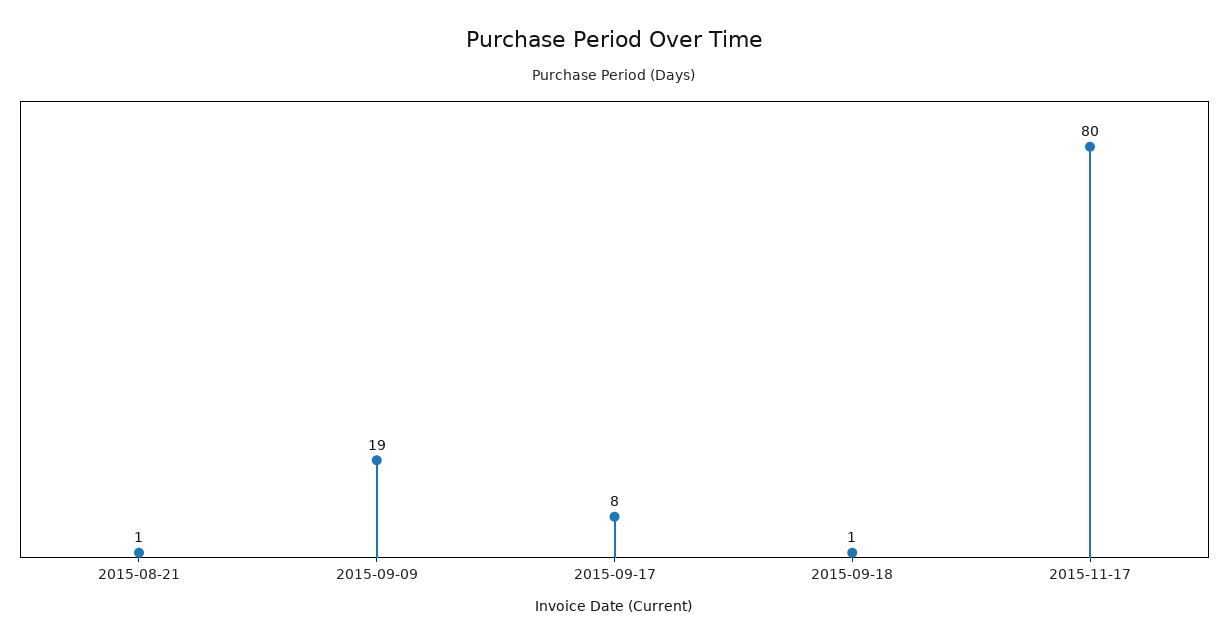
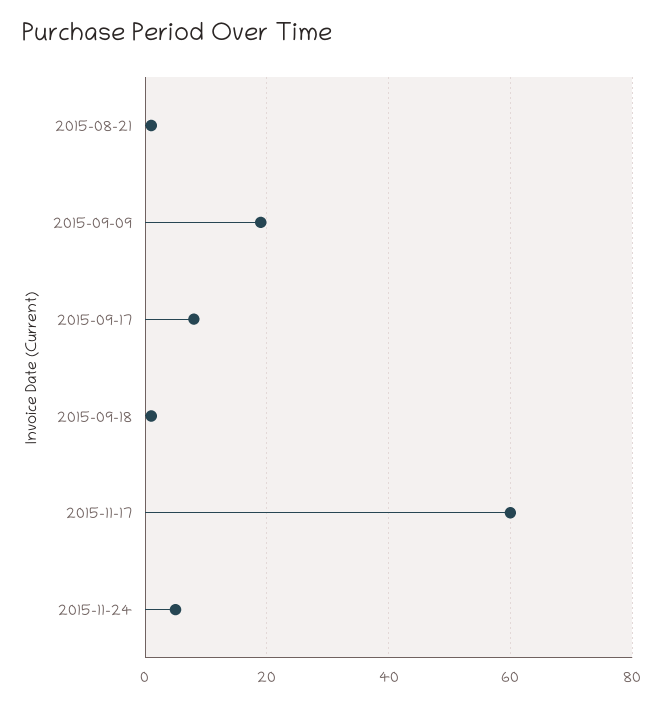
2015-11-17: 80 -> 60
2015-11-24: none -> 5

